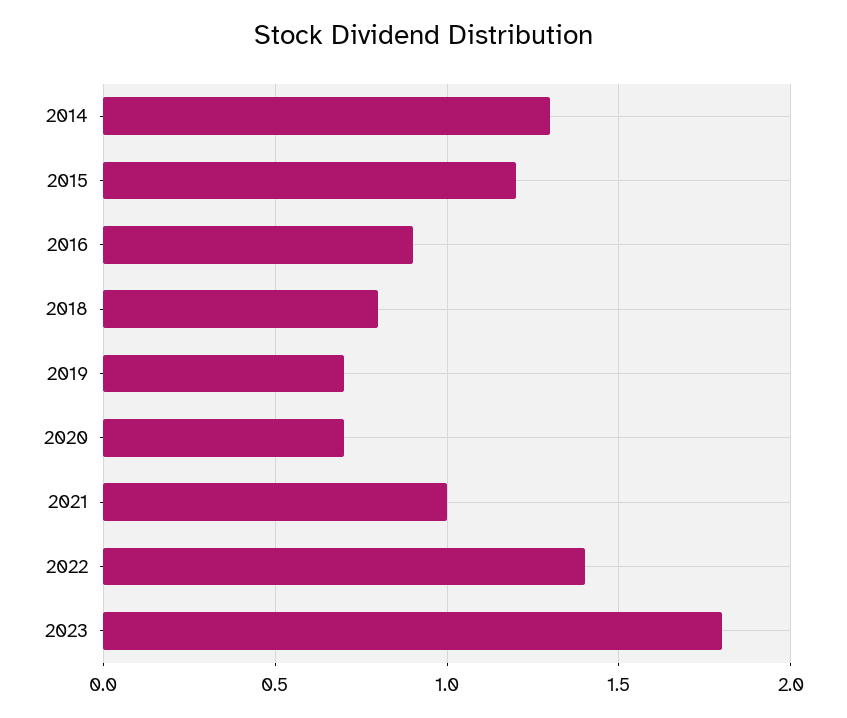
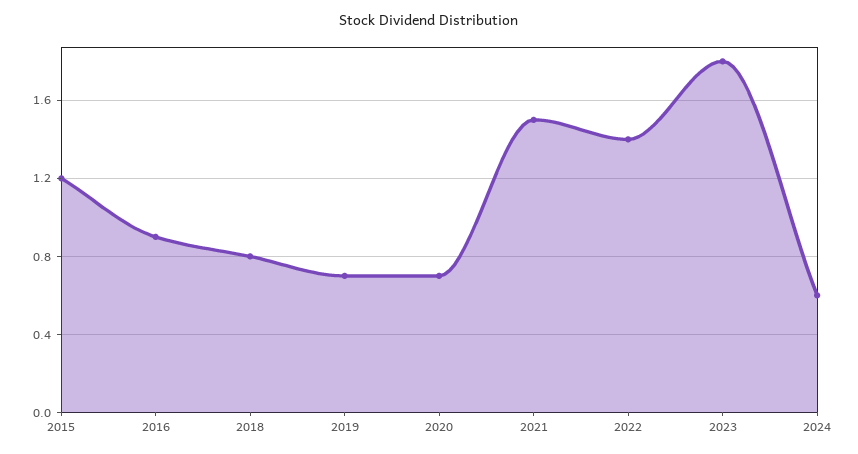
2014: 1.3 -> none
2021: 1 -> 1.5
2024: none -> 0.6

